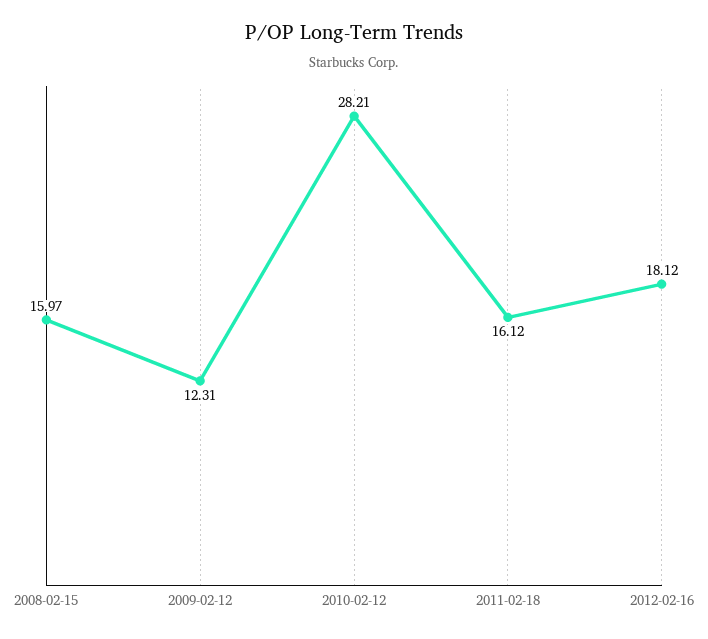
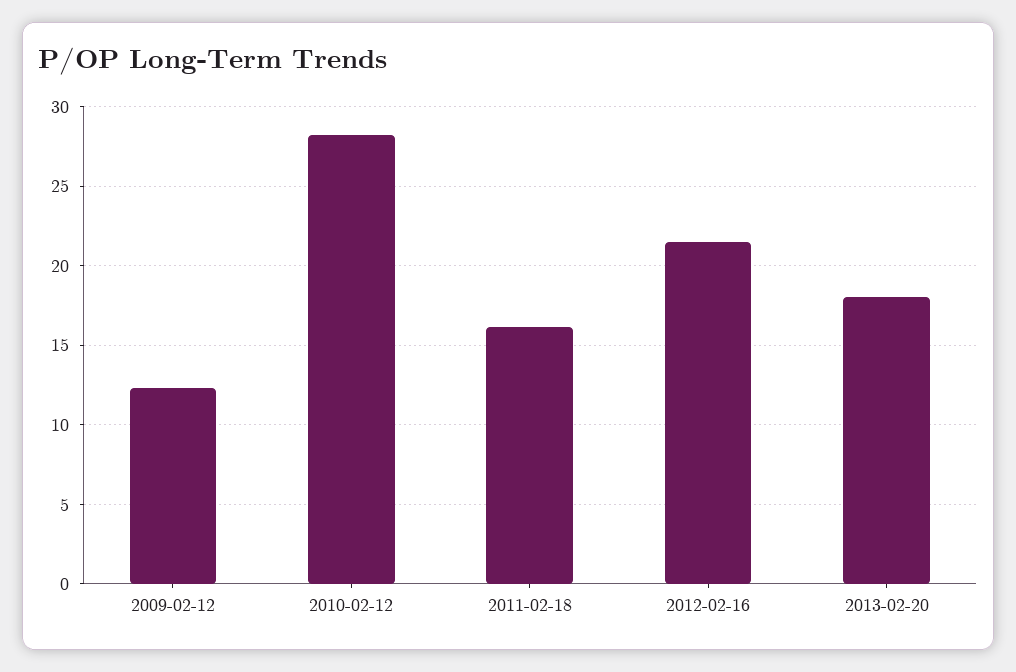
2008-02-15: 15.97 -> none
2012-02-16: 18.12 -> 21.5
2013-02-20: none -> 18

